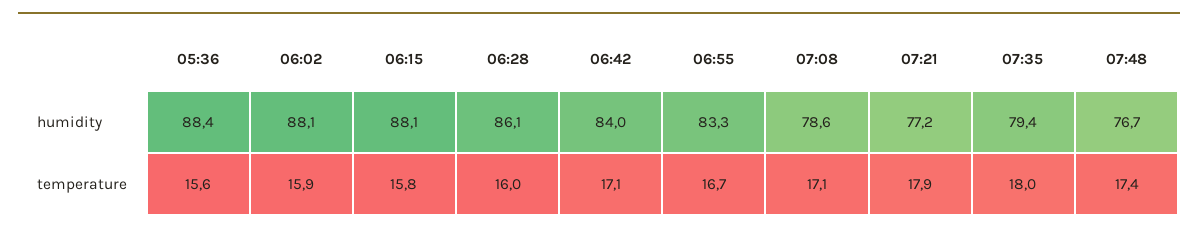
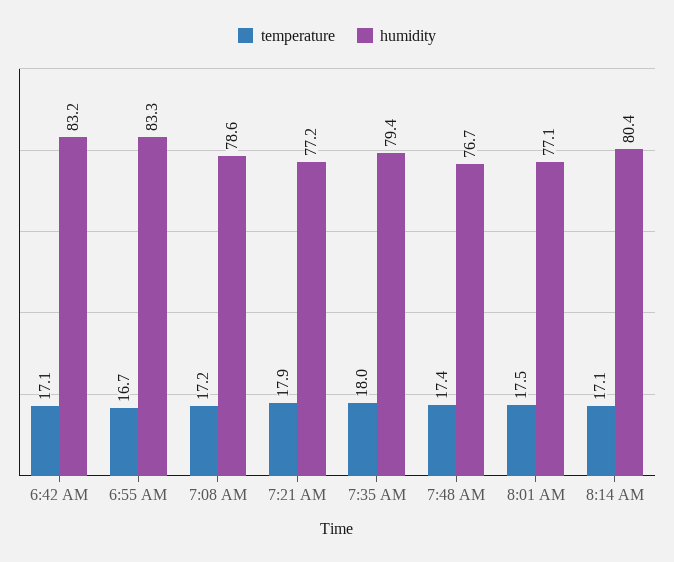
humidity, 05:36: 88.4 -> none
humidity, 06:02: 88.1 -> none
humidity, 06:15: 88.1 -> none
humidity, 06:28: 86.1 -> none
humidity, 06:42: 84 -> 83.2
temperature, 05:36: 15.6 -> none
temperature, 06:02: 15.9 -> none
temperature, 06:15: 15.8 -> none
temperature, 06:28: 16 -> none
temperature, 07:08: 17.1 -> 17.2
temperature, 8:01 AM: none -> 17.5
humidity, 8:01 AM: none -> 77.1
temperature, 8:14 AM: none -> 17.1
humidity, 8:14 AM: none -> 80.4

